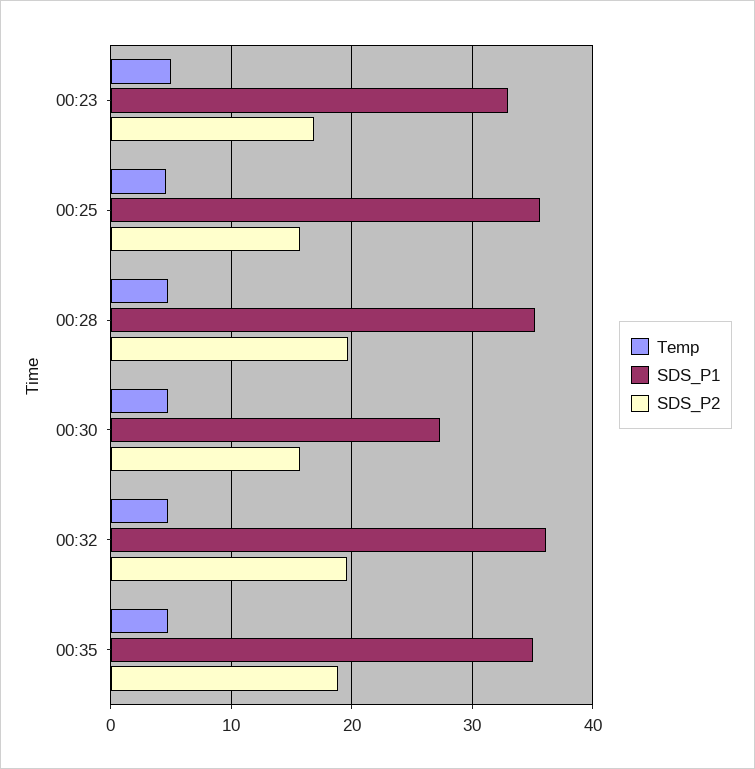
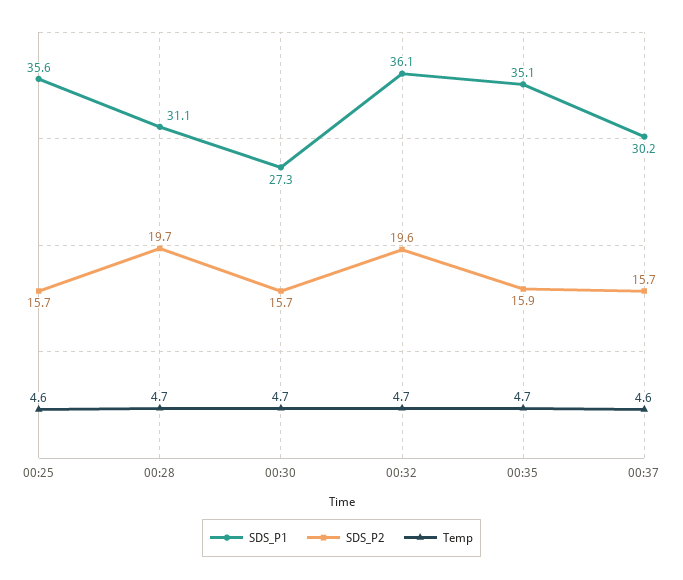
Temp, 00:23: 5 -> none
SDS_P1, 00:23: 33 -> none
SDS_P2, 00:23: 17 -> none
SDS_P1, 00:28: 35 -> 31.1
SDS_P2, 00:35: 19 -> 15.9
SDS_P1, 00:37: none -> 30.2
SDS_P2, 00:37: none -> 15.7
Temp, 00:37: none -> 4.6

